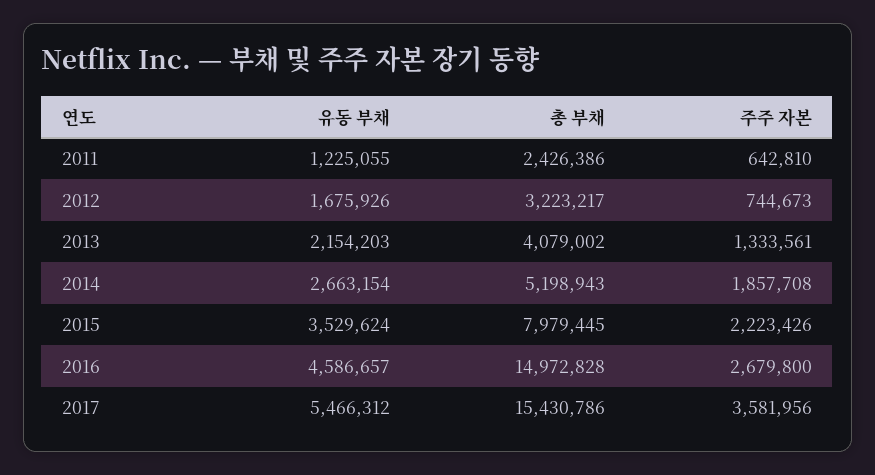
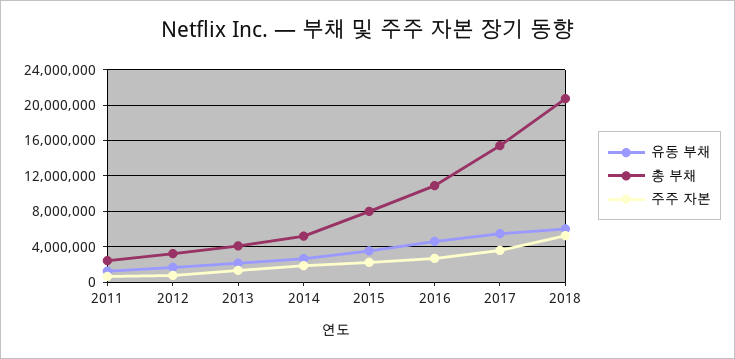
총 부채, 2016: 14972828 -> 11000000
유동 부채, 2018: none -> 6000000
총 부채, 2018: none -> 21000000
주주 자본, 2018: none -> 5000000

